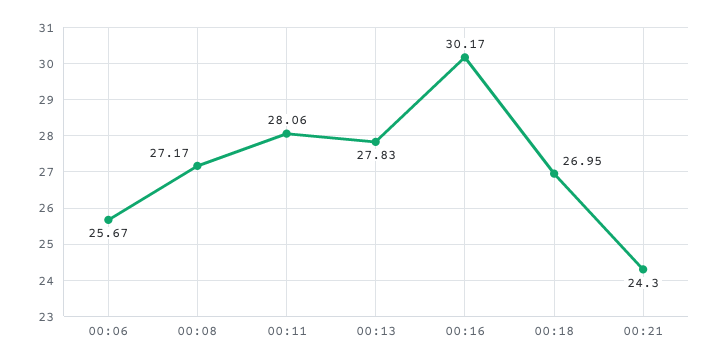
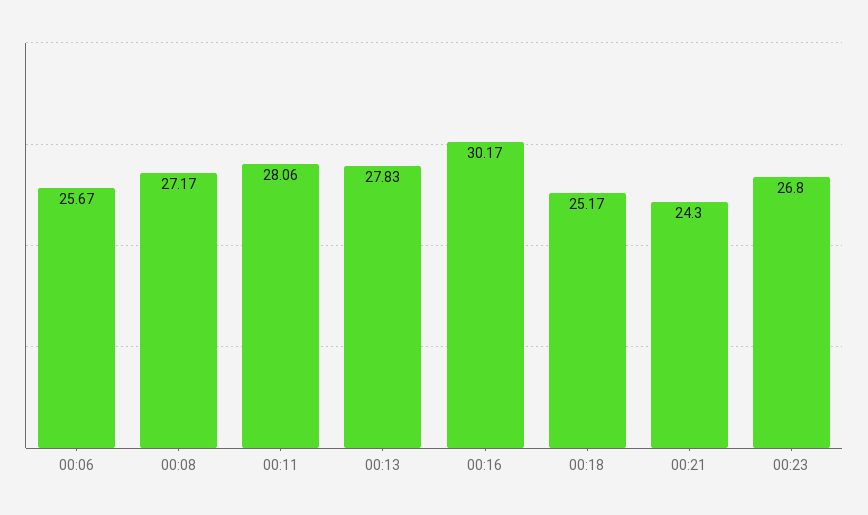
00:18: 26.95 -> 25.17
00:23: none -> 26.8

